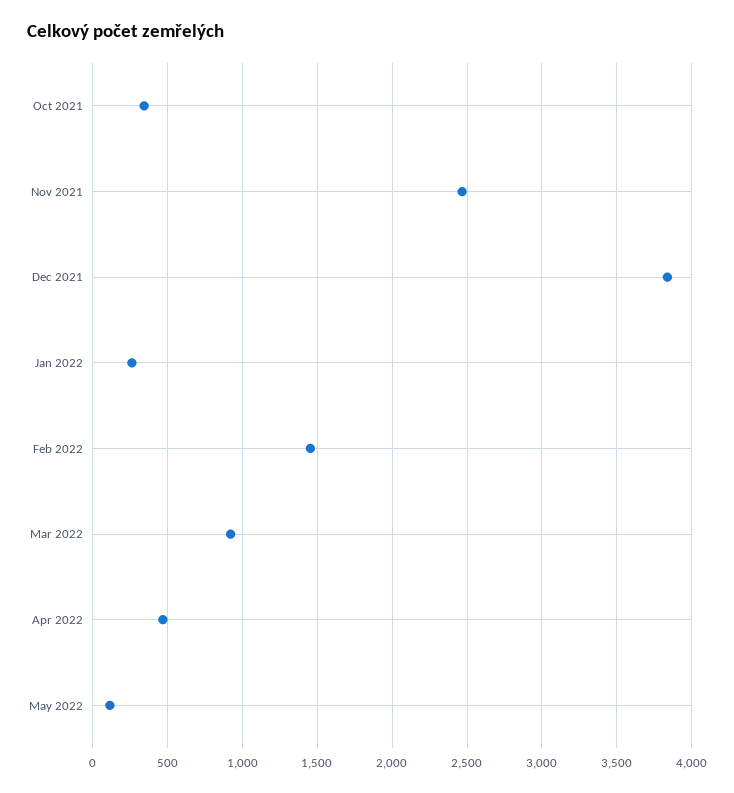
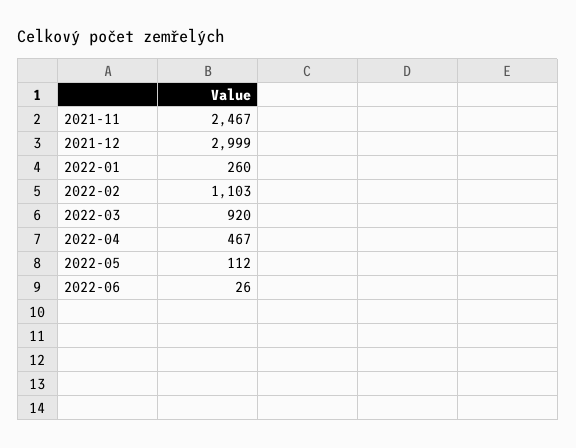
Oct 2021: 350 -> none
Dec 2021: 3850 -> 2999
Feb 2022: 1450 -> 1103
2022-06: none -> 26

